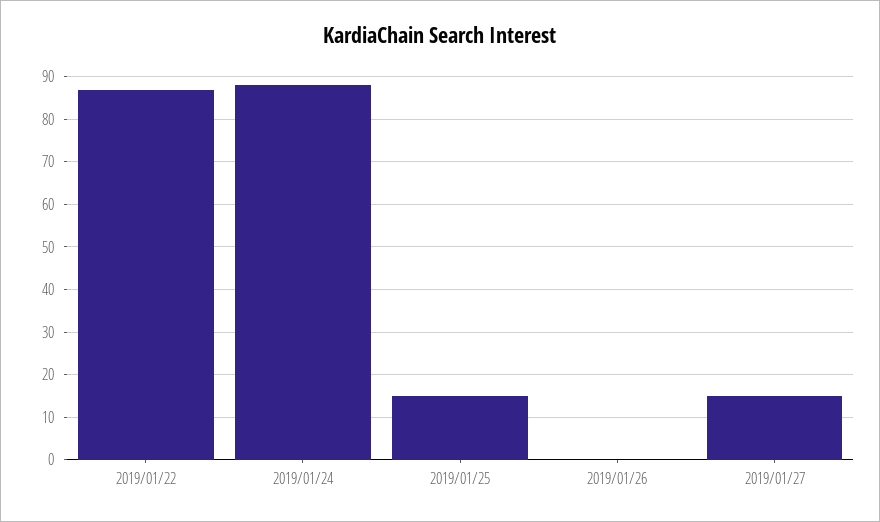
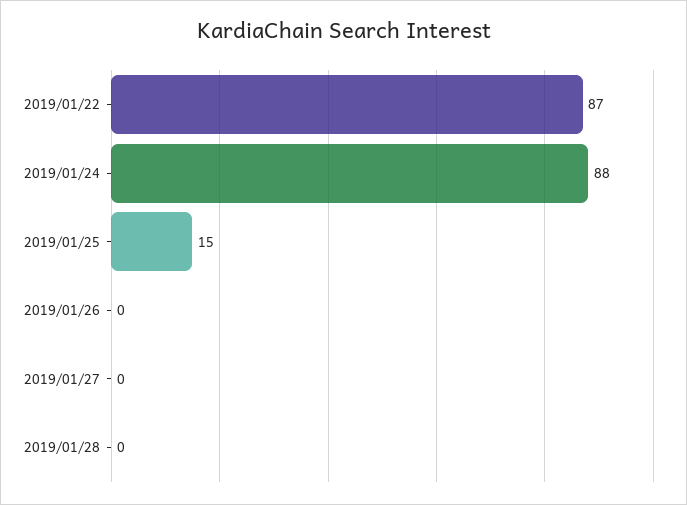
2019/01/27: 15 -> 0
2019/01/28: none -> 0

